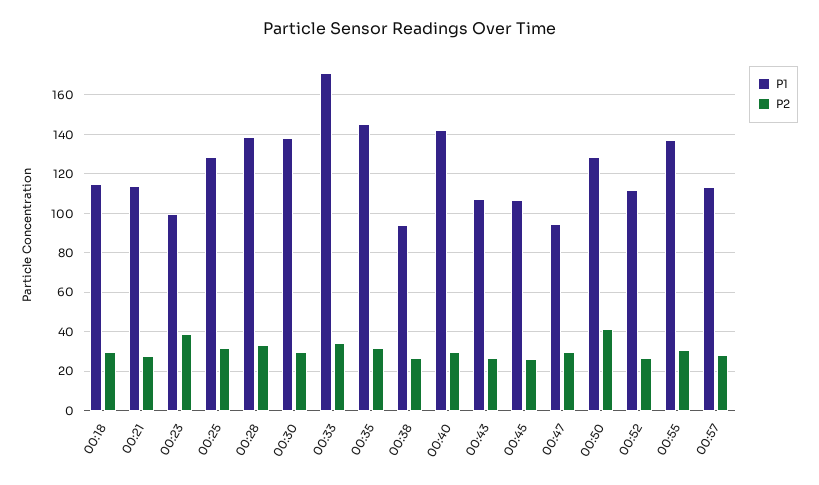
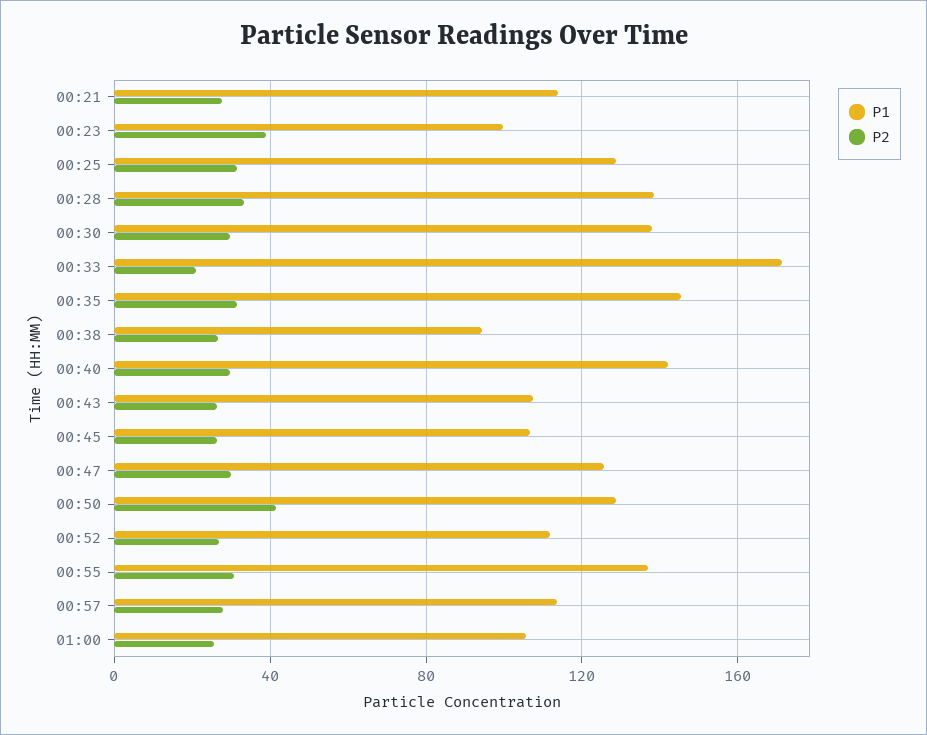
P1, 00:18: 115 -> none
P2, 00:18: 30 -> none
P2, 00:33: 35 -> 20
P1, 00:47: 95 -> 125
P1, 01:00: none -> 105
P2, 01:00: none -> 25

